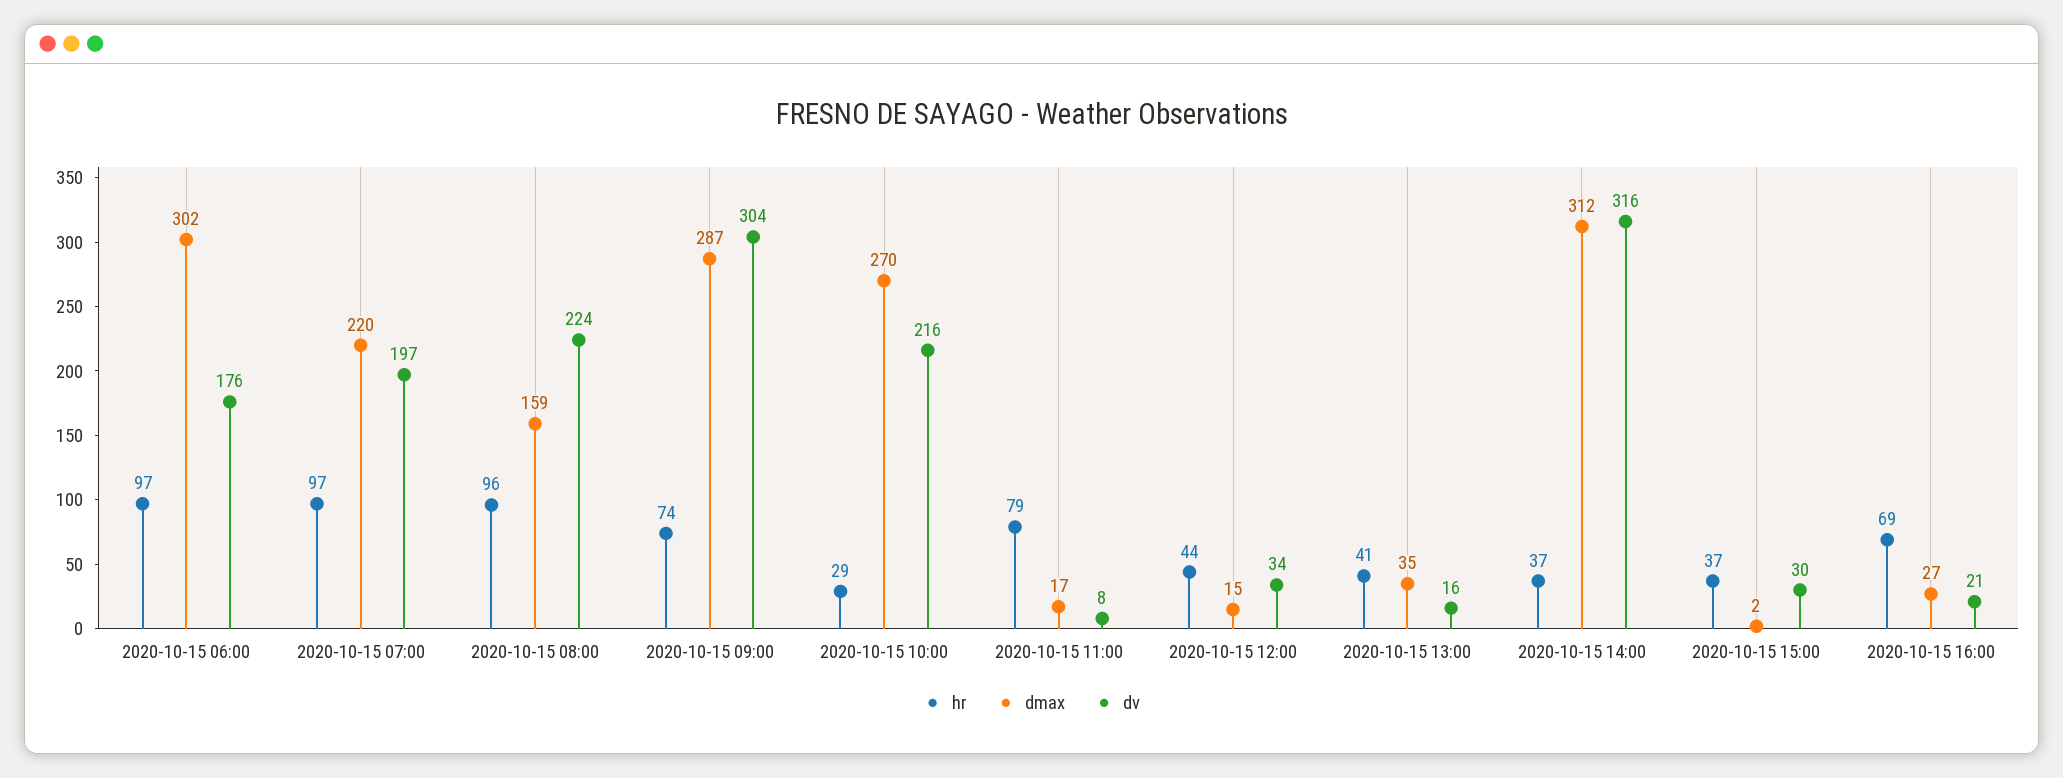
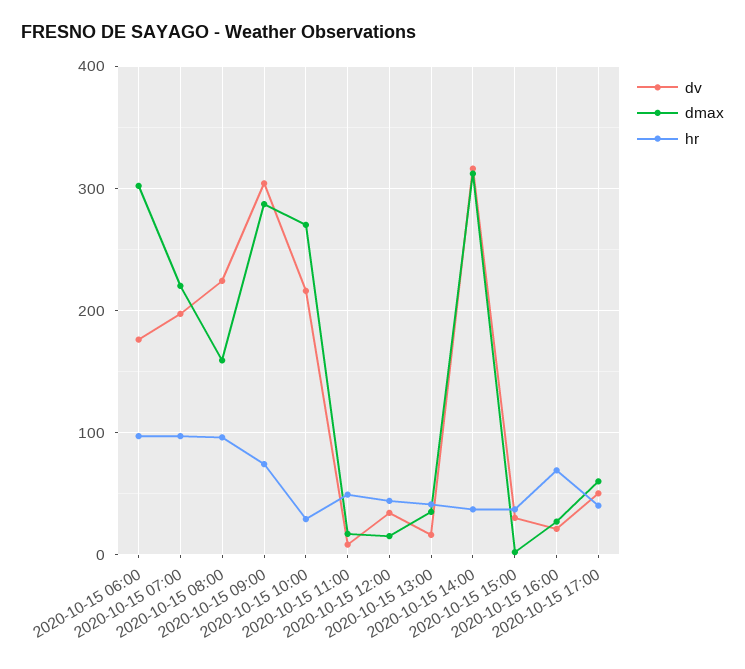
hr, 2020-10-15 11:00: 79 -> 50
dv, 2020-10-15 17:00: none -> 50
dmax, 2020-10-15 17:00: none -> 60
hr, 2020-10-15 17:00: none -> 40

